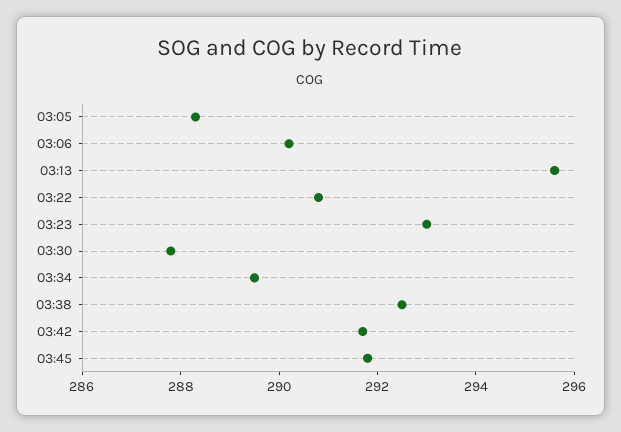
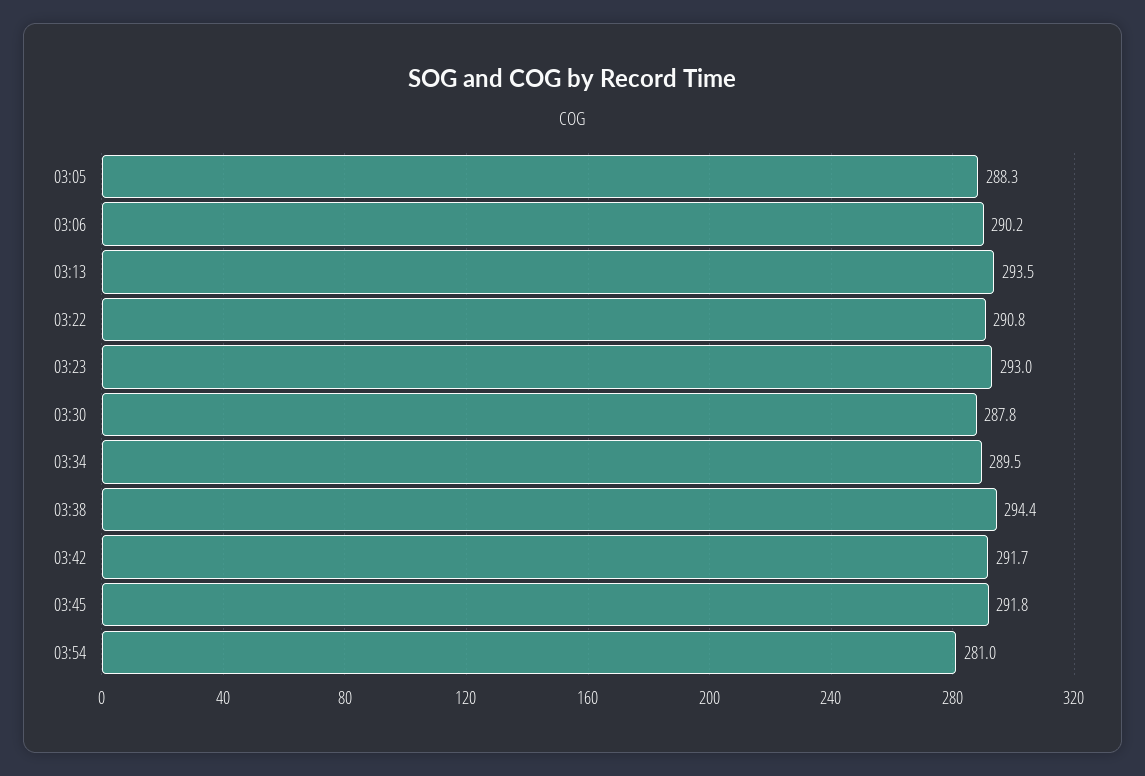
03:13: 295.5 -> 293.5
03:38: 292.5 -> 294.4
03:54: none -> 281

